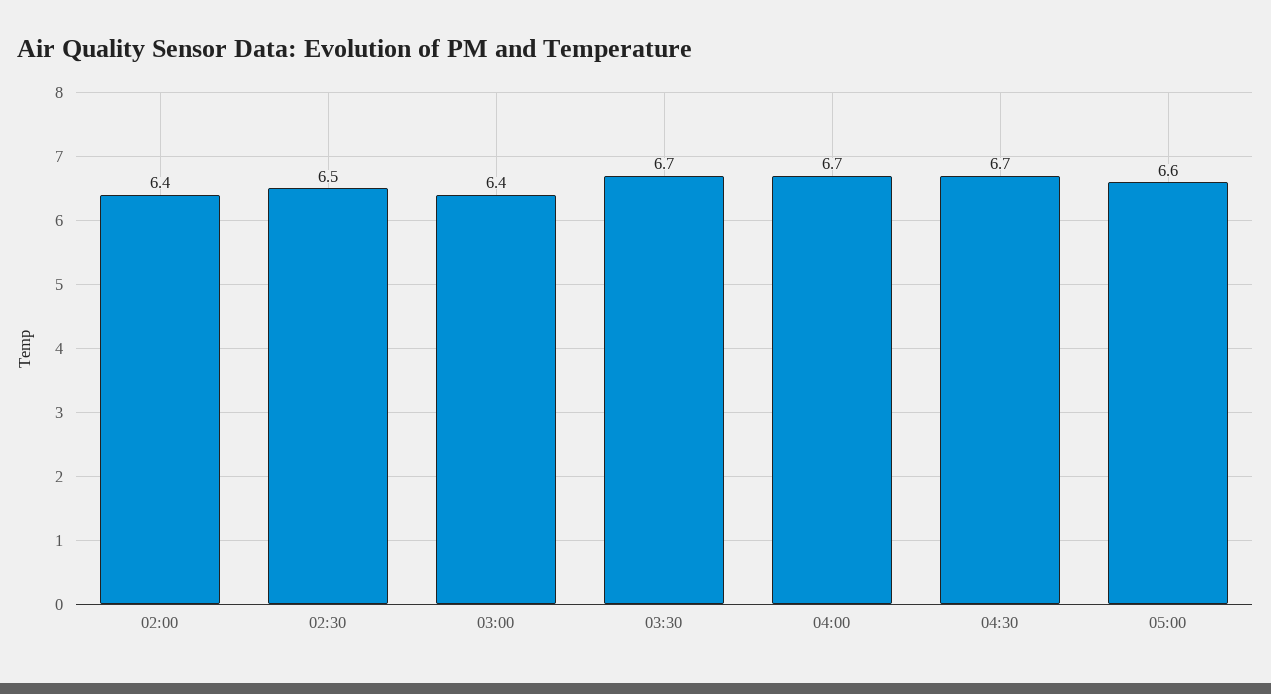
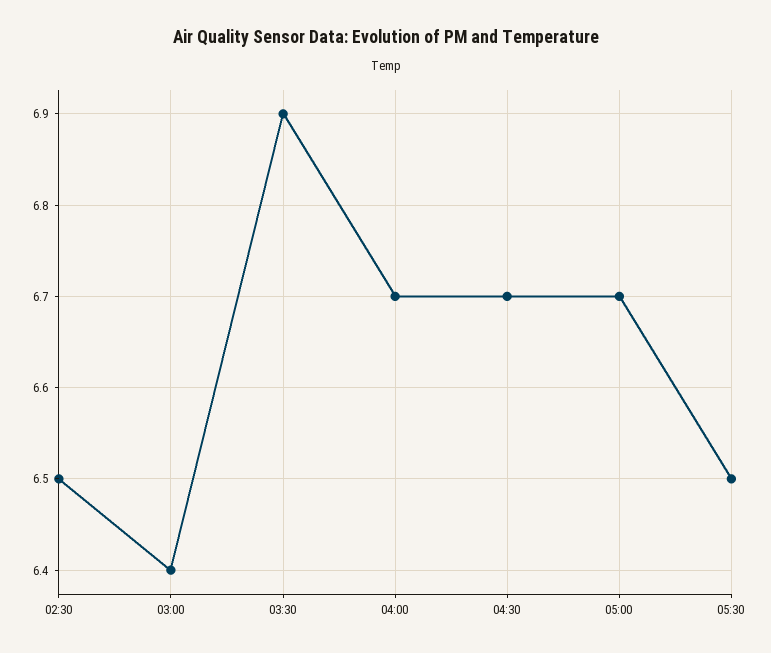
02:00: 6.4 -> none
03:30: 6.7 -> 6.9
05:00: 6.6 -> 6.7
05:30: none -> 6.5

